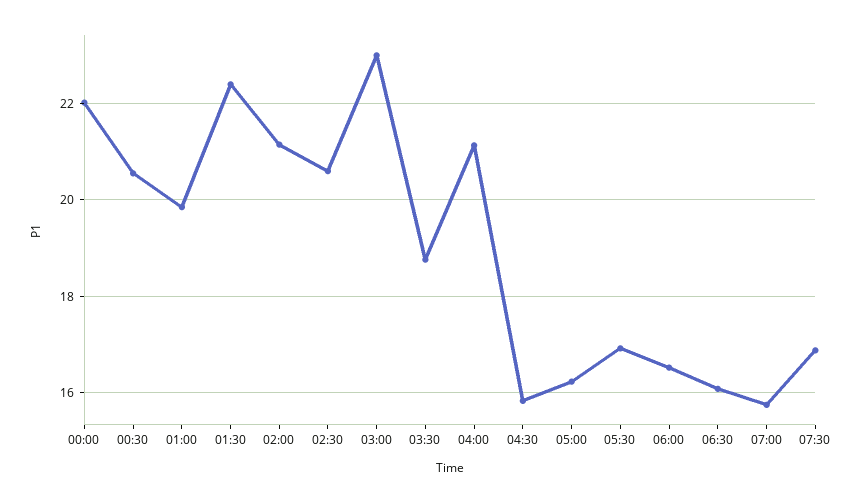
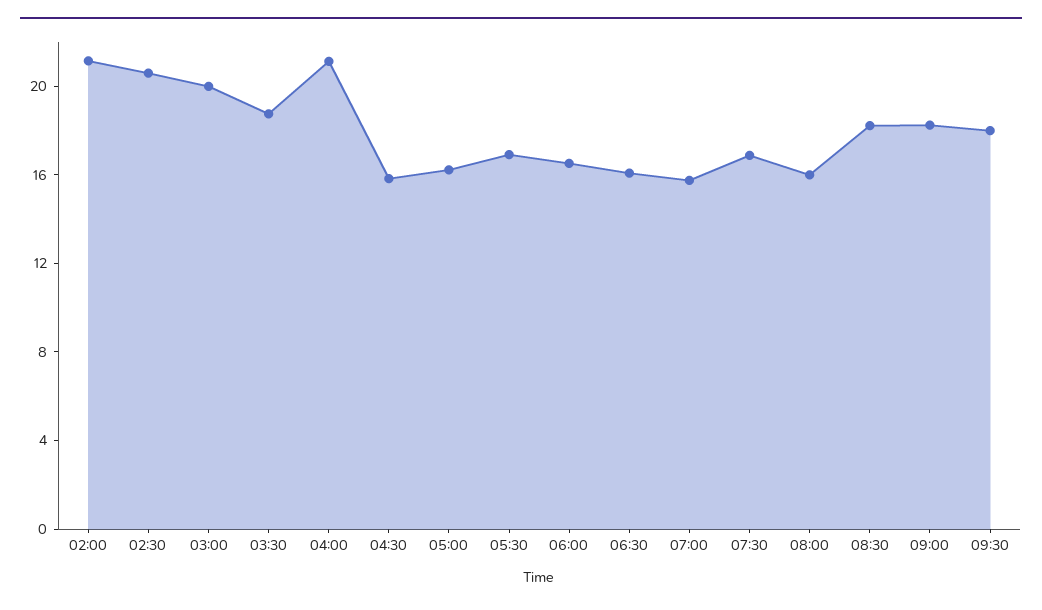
00:00: 22 -> none
00:30: 20.6 -> none
01:00: 19.8 -> none
01:30: 22.4 -> none
03:00: 23 -> 20
08:00: none -> 16
08:30: none -> 18
09:00: none -> 18
09:30: none -> 18

